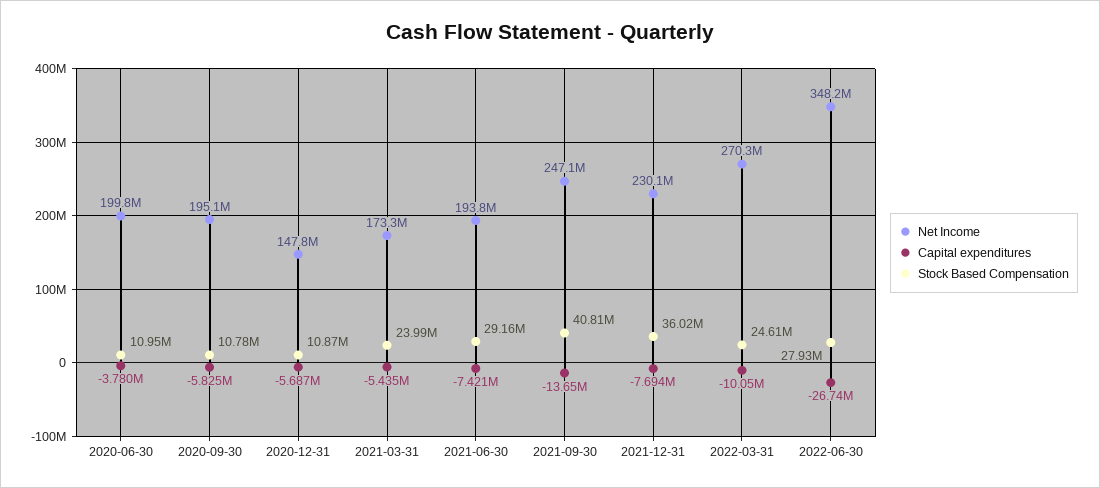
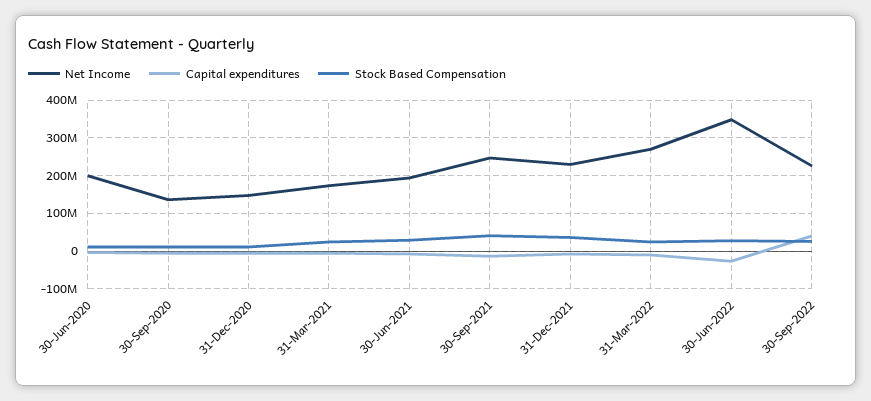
Net Income, 2020-09-30: 195100000 -> 140000000
Net Income, 30-Sep-2022: none -> 220000000
Capital expenditures, 30-Sep-2022: none -> 40000000
Stock Based Compensation, 30-Sep-2022: none -> 20000000

